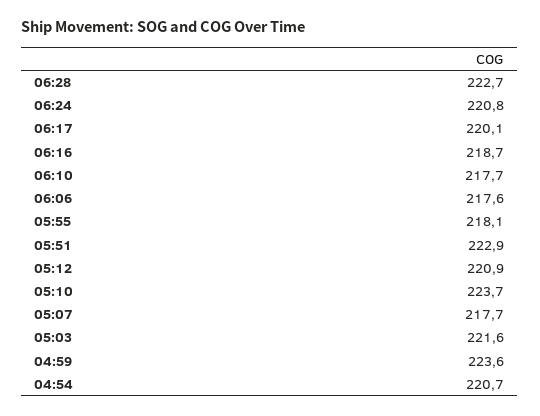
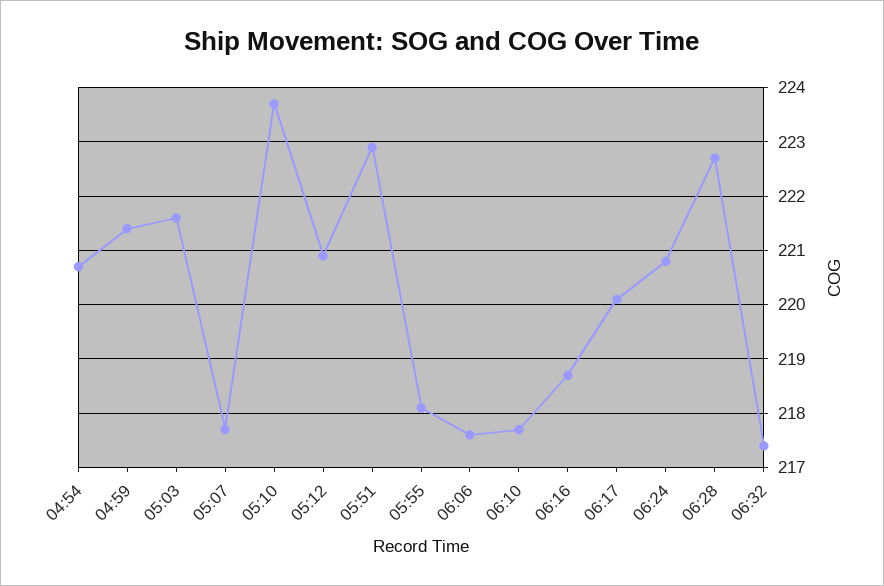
04:59: 223.6 -> 221.5
06:32: none -> 217.5

